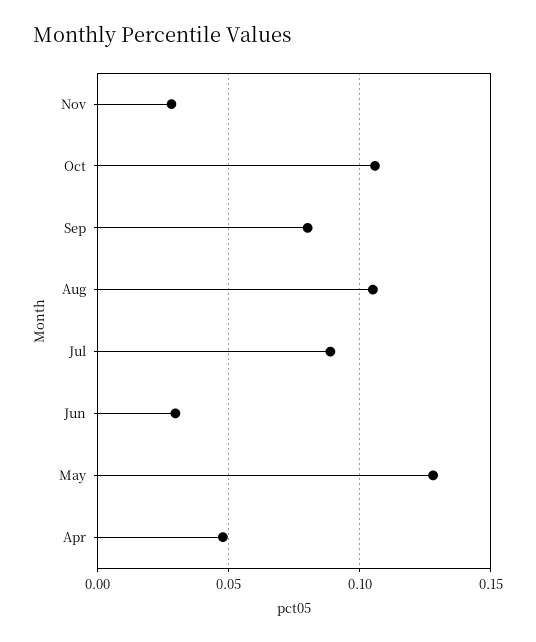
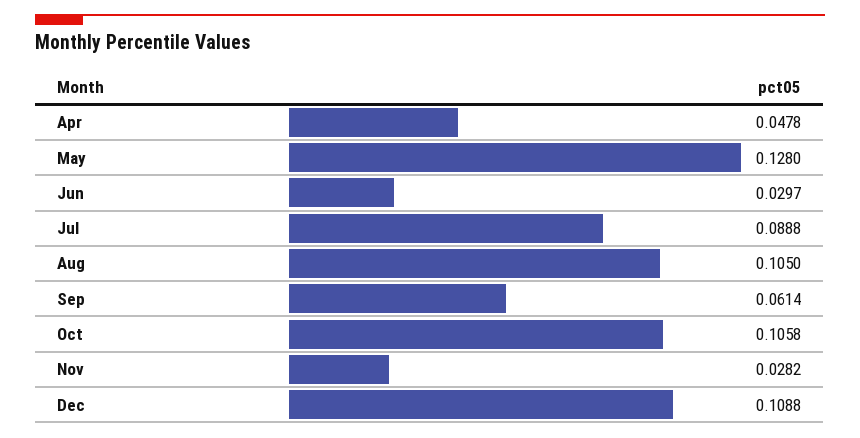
Sep: 0.08 -> 0.0614
Dec: none -> 0.1088

